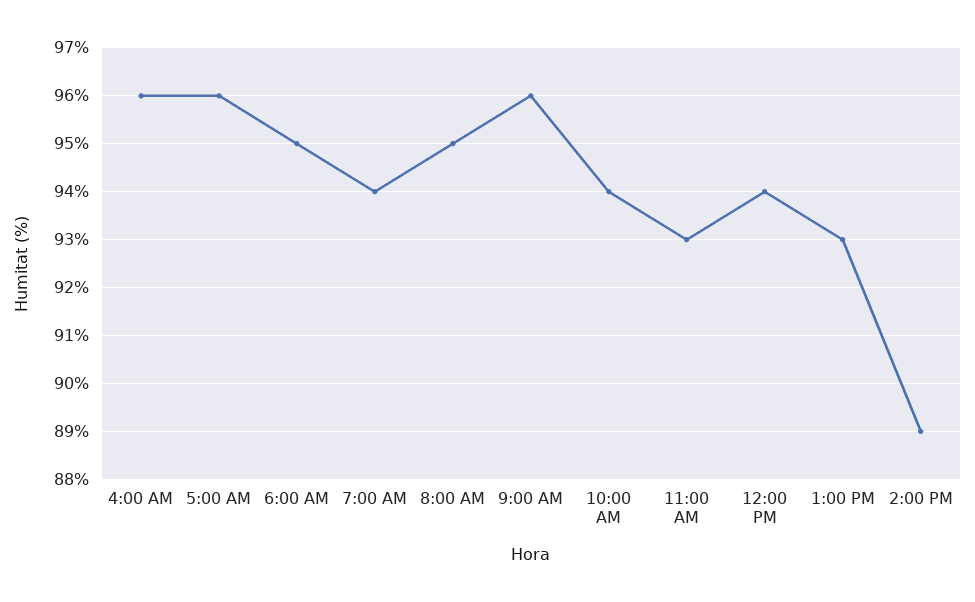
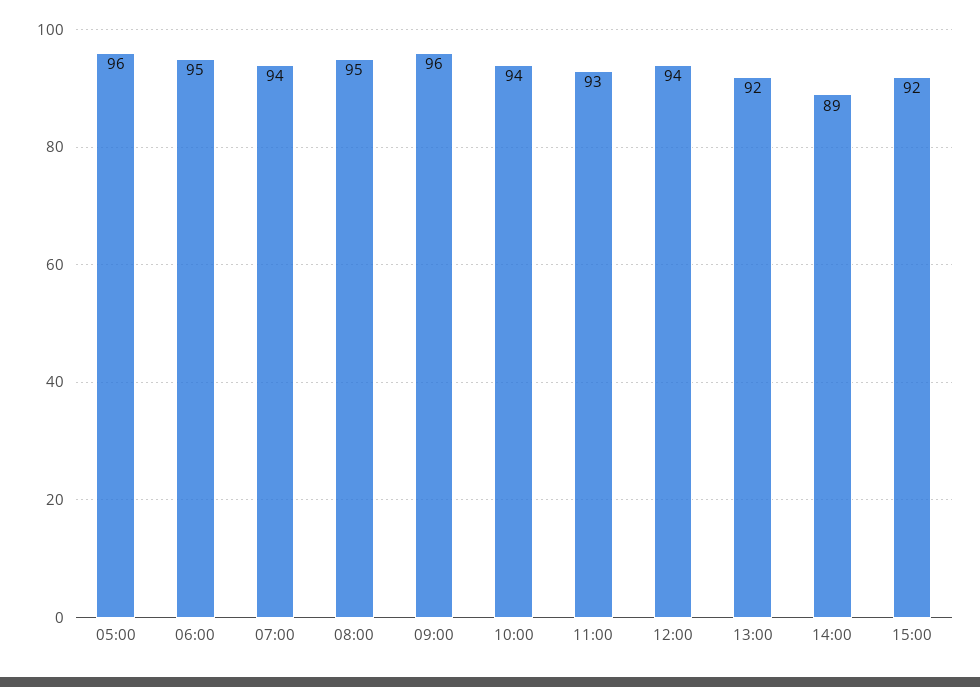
4:00 AM: 96 -> none
1:00 PM: 93 -> 92
15:00: none -> 92

